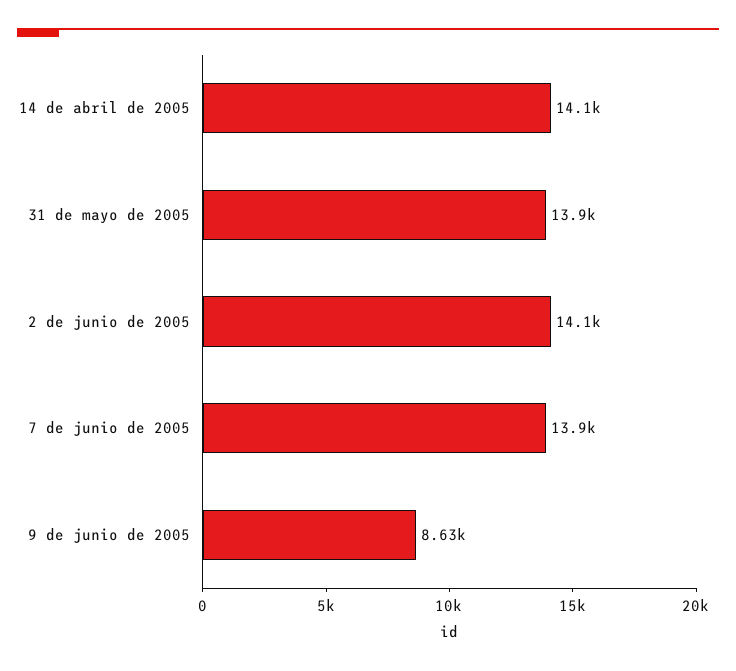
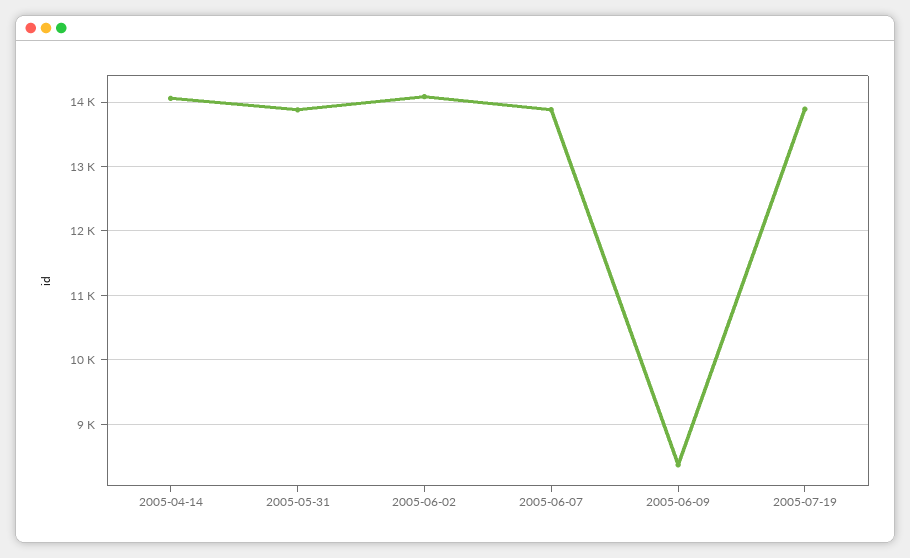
9 de junio de 2005: 8630 -> 8400
2005-07-19: none -> 13900

